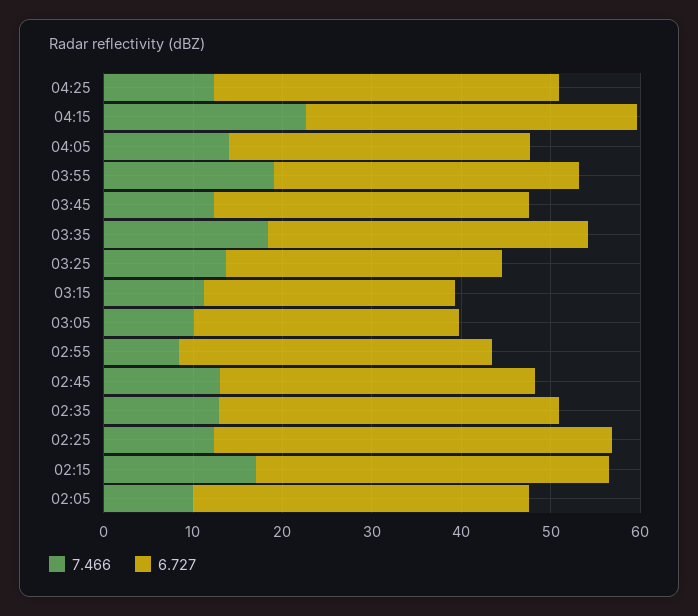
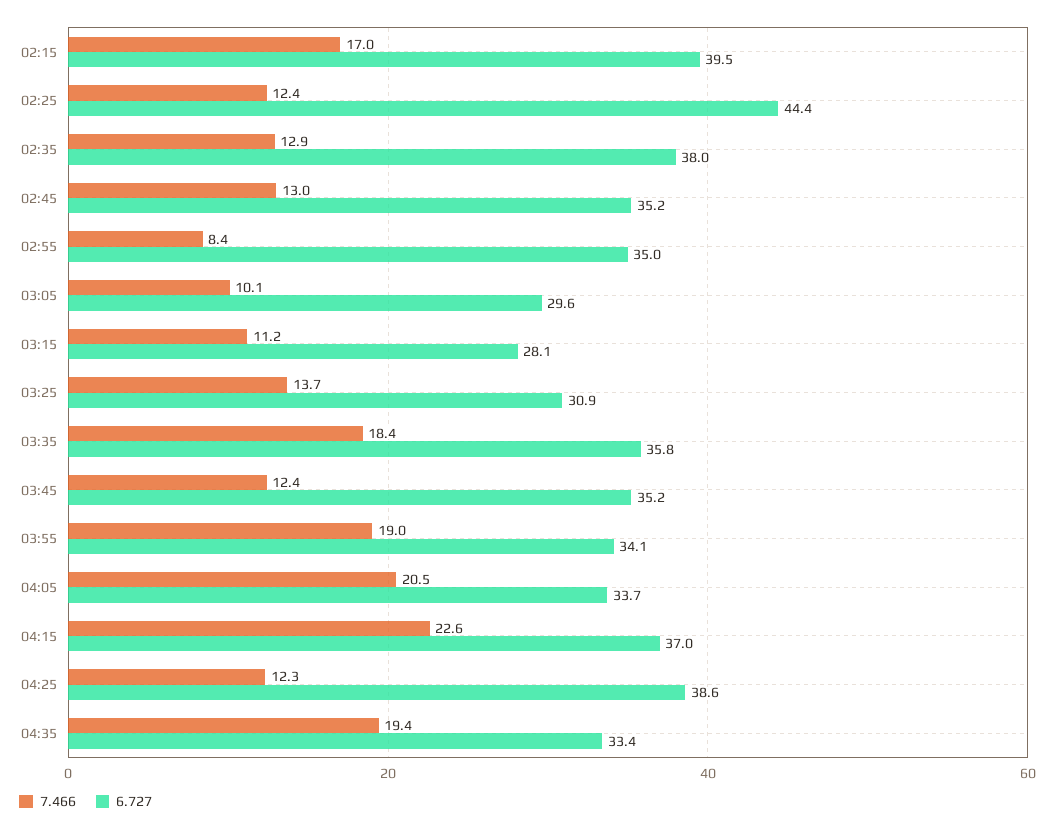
7.466, 04:05: 14 -> 20.5
7.466, 02:05: 10 -> none
6.727, 02:05: 38 -> none
7.466, 04:35: none -> 19.4
6.727, 04:35: none -> 33.4

